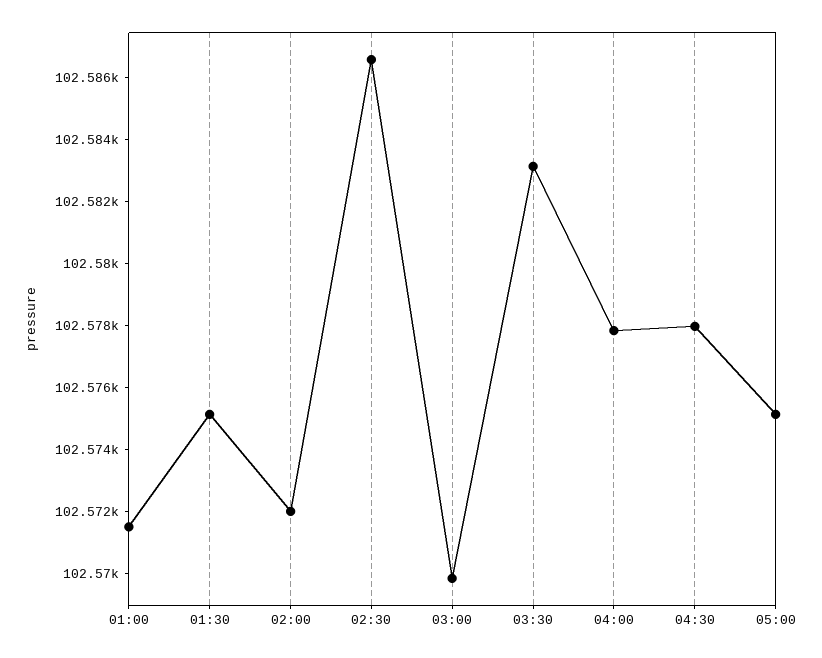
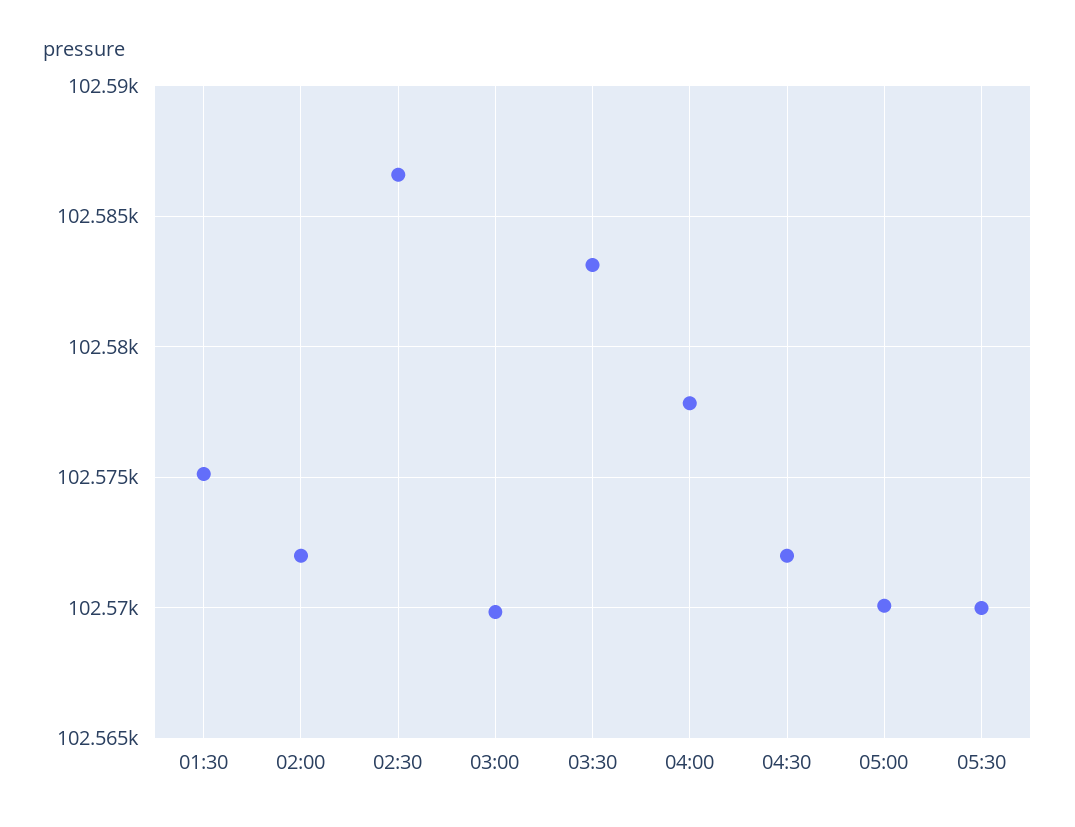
01:00: 102571.5 -> none
04:30: 102578 -> 102572
05:00: 102575 -> 102570
05:30: none -> 102570

